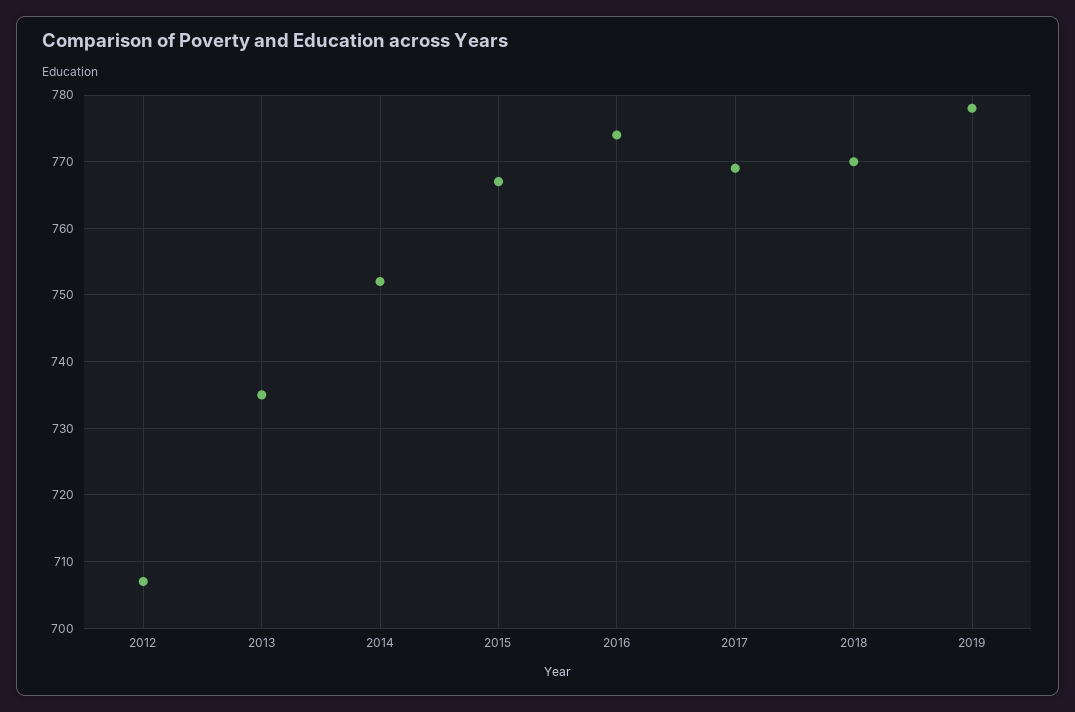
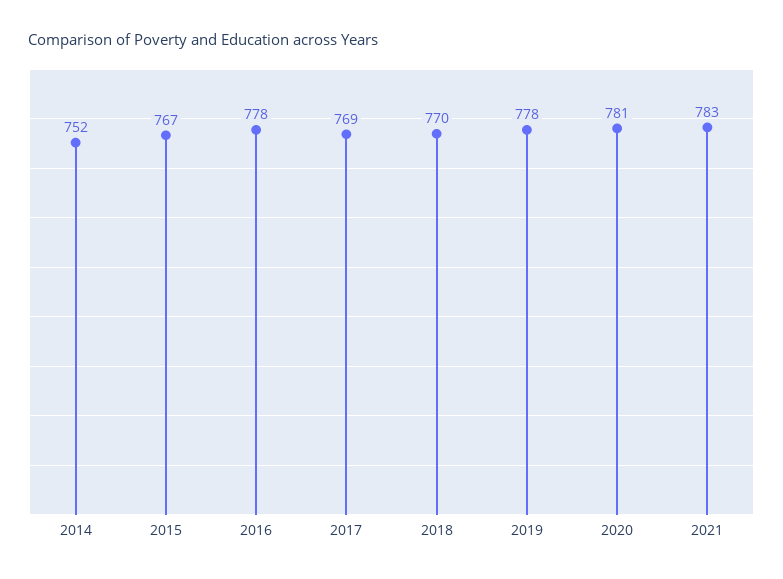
2012: 707 -> none
2013: 735 -> none
2016: 774 -> 778
2020: none -> 781
2021: none -> 783

